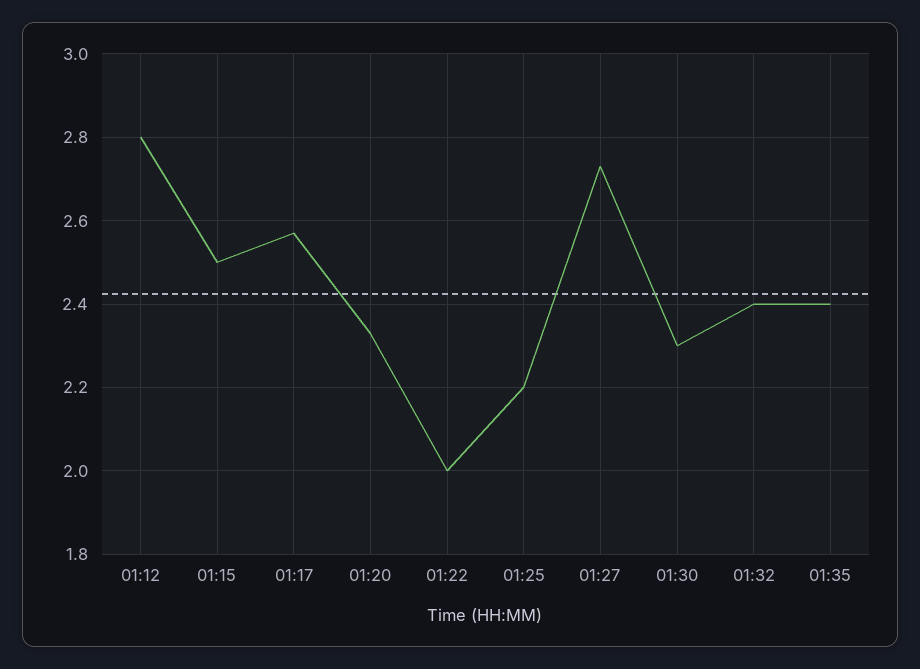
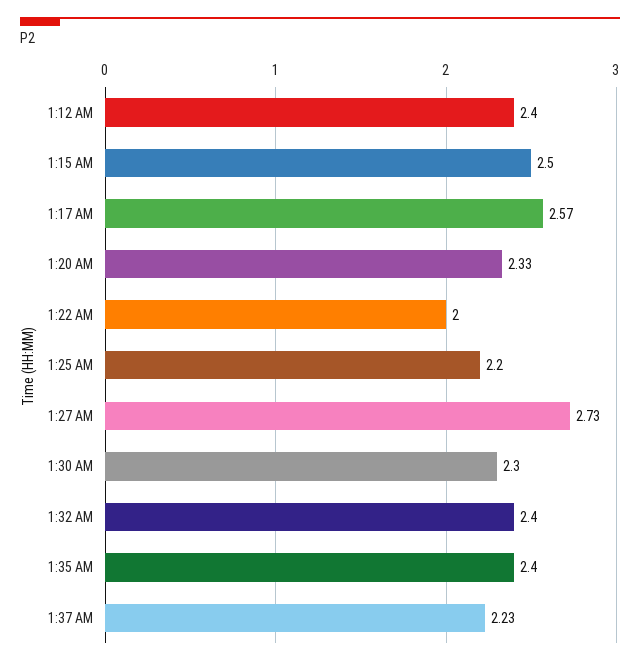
01:12: 2.8 -> 2.4
1:37 AM: none -> 2.23

